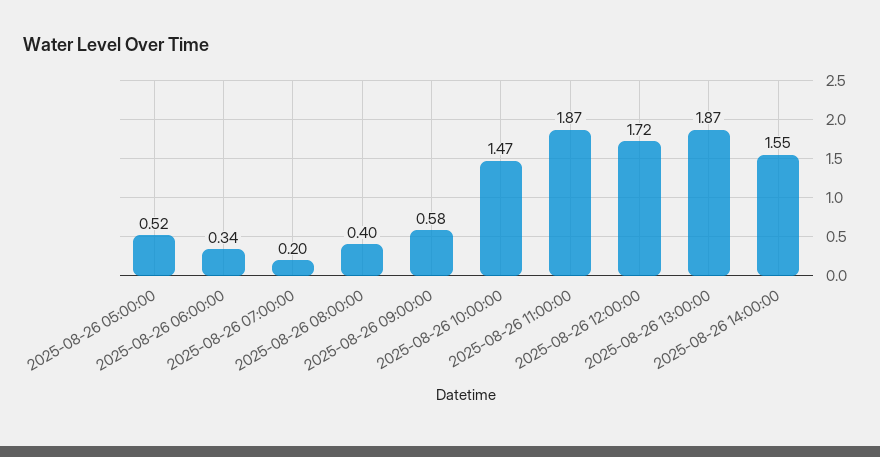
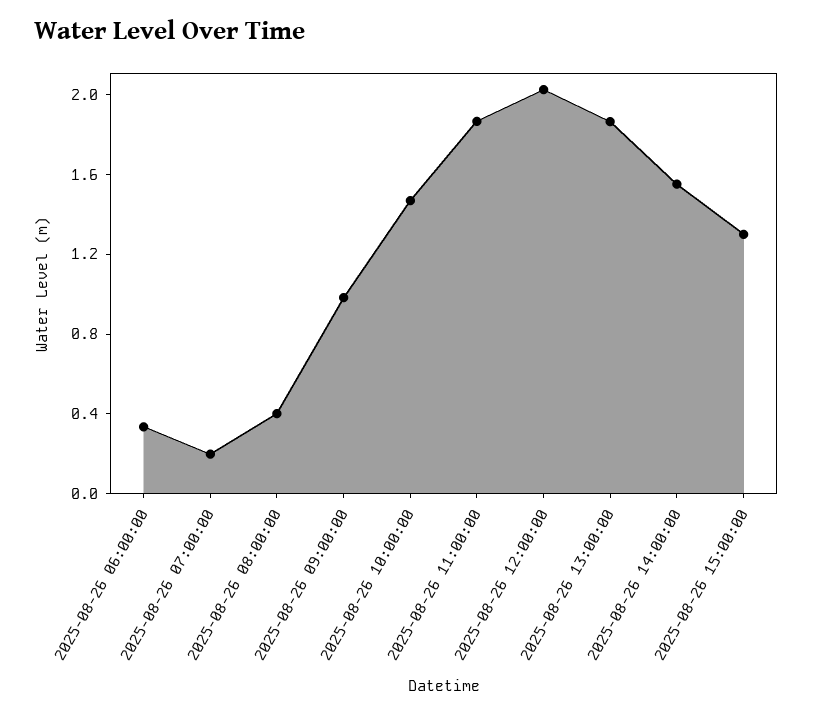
2025-08-26 05:00:00: 0.52 -> none
2025-08-26 09:00:00: 0.58 -> 1
2025-08-26 12:00:00: 1.72 -> 2
2025-08-26 15:00:00: none -> 1.3

